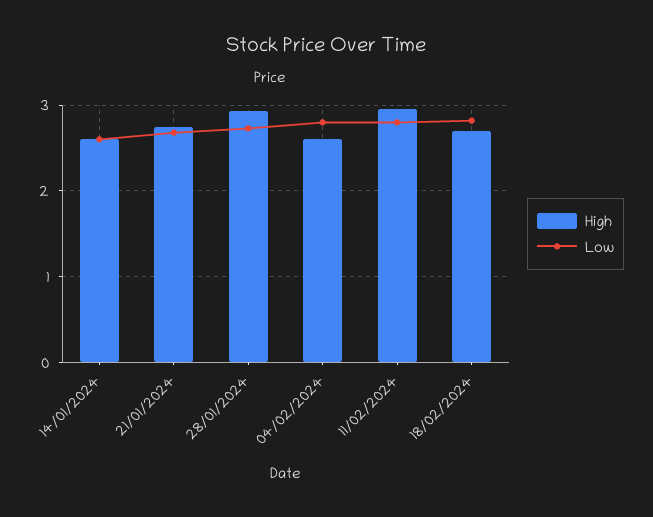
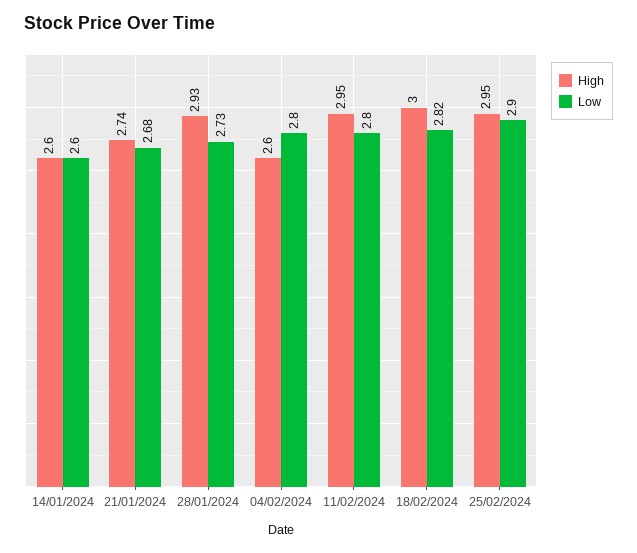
High, 18/02/2024: 2.7 -> 3
High, 25/02/2024: none -> 2.95
Low, 25/02/2024: none -> 2.9

